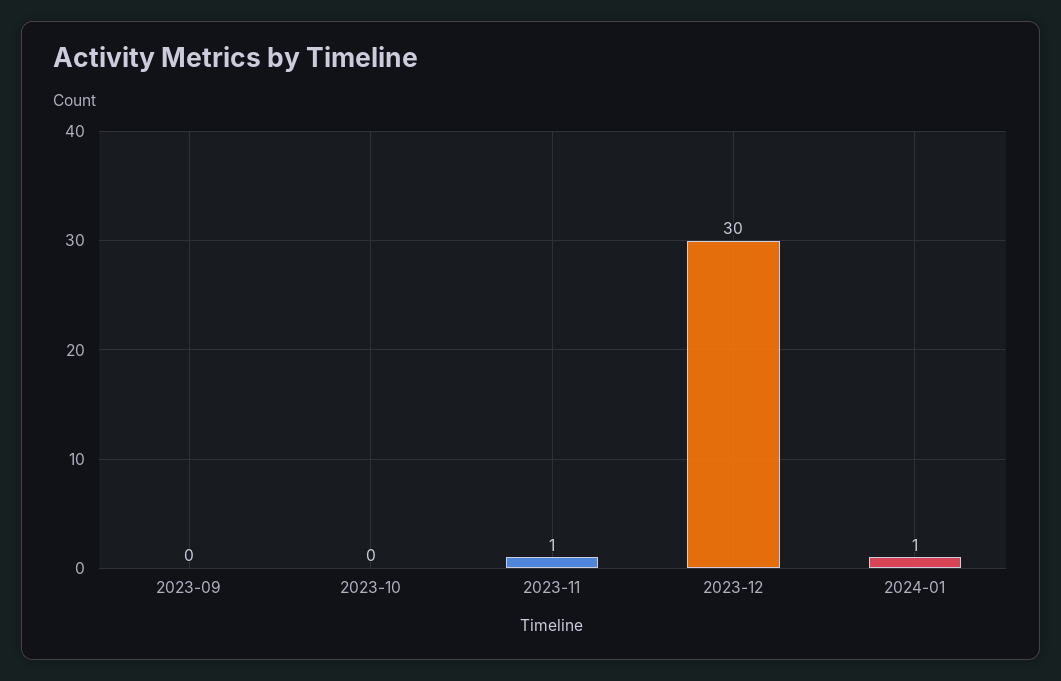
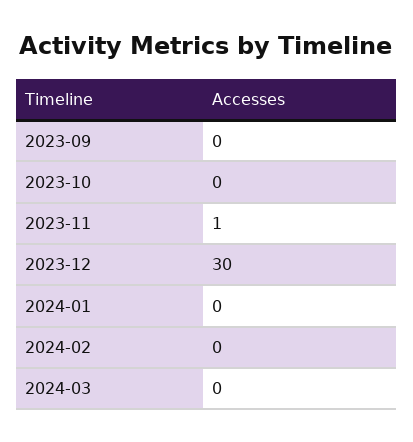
2024-01: 1 -> 0
2024-02: none -> 0
2024-03: none -> 0

